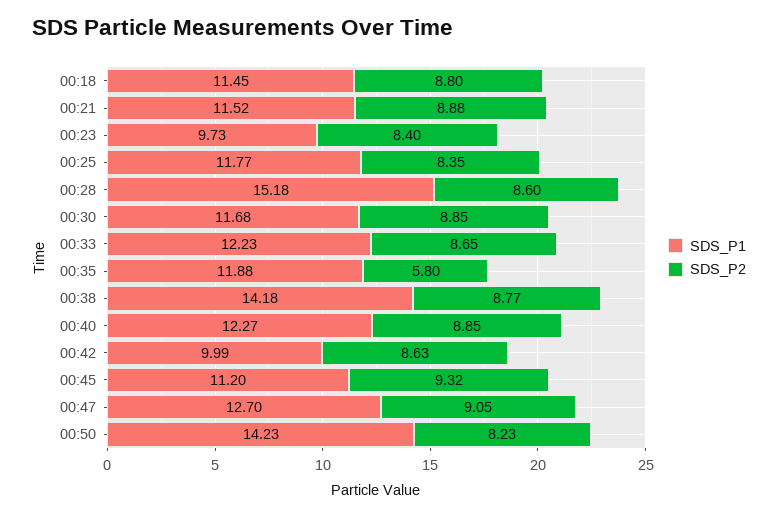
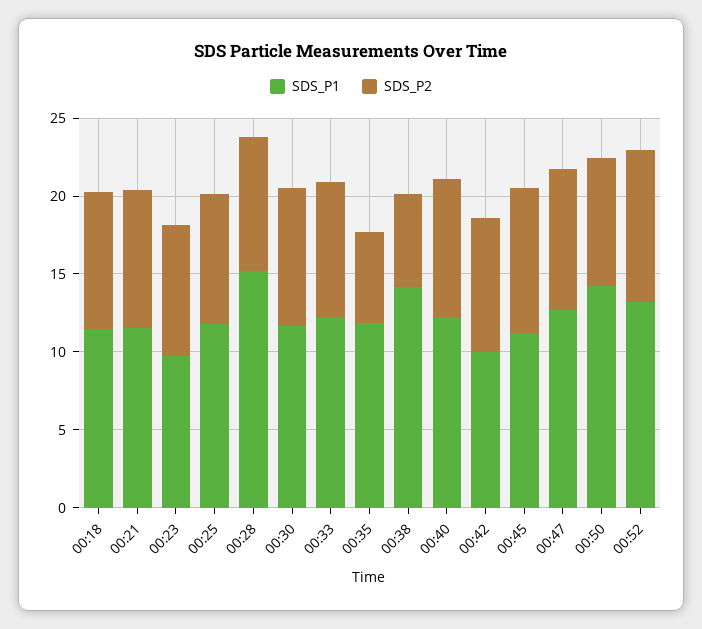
SDS_P2, 00:38: 8.77 -> 6
SDS_P1, 00:52: none -> 13
SDS_P2, 00:52: none -> 10

